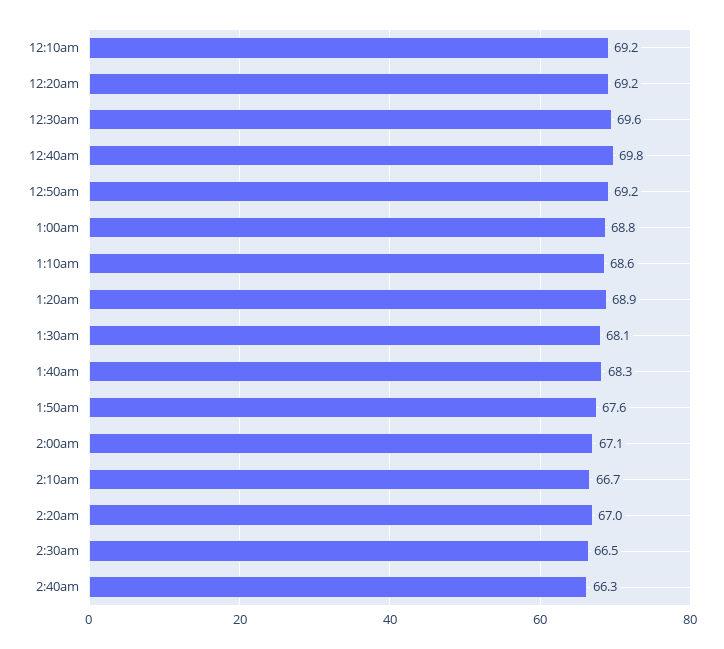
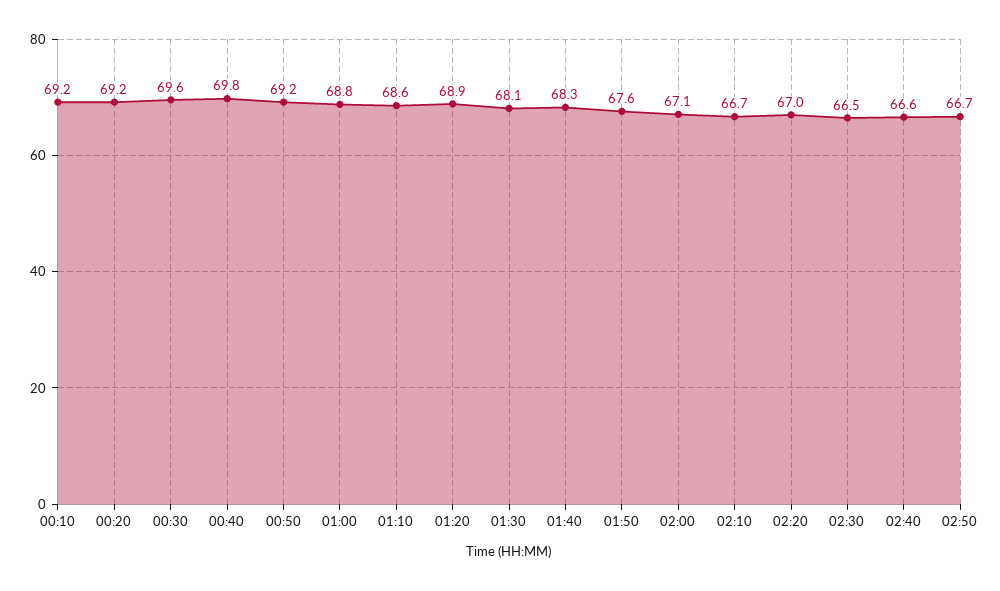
2:40am: 66.3 -> 66.6
02:50: none -> 66.7

